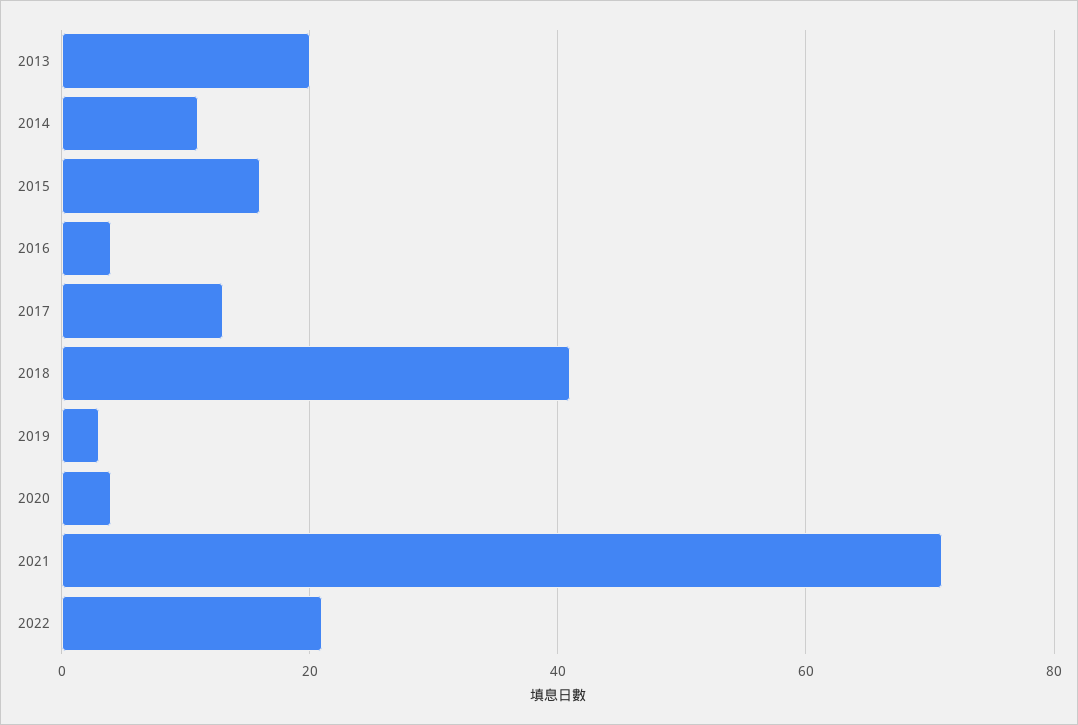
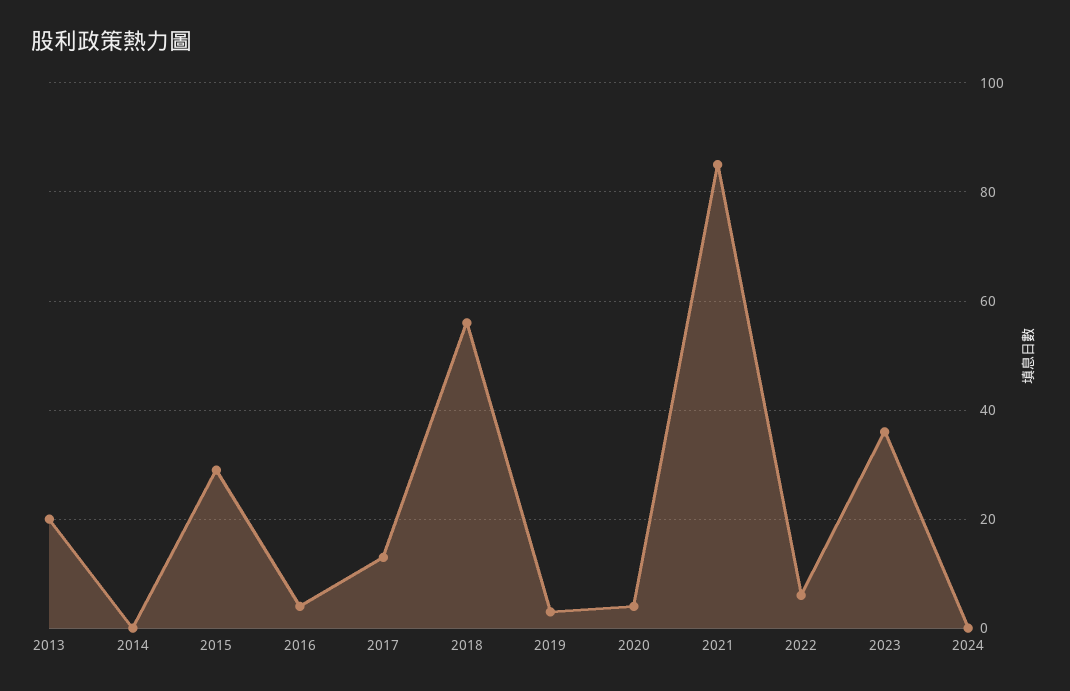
2014: 10 -> 0
2015: 15 -> 30
2018: 40 -> 55
2021: 70 -> 85
2022: 20 -> 5
2023: none -> 35
2024: none -> 0

